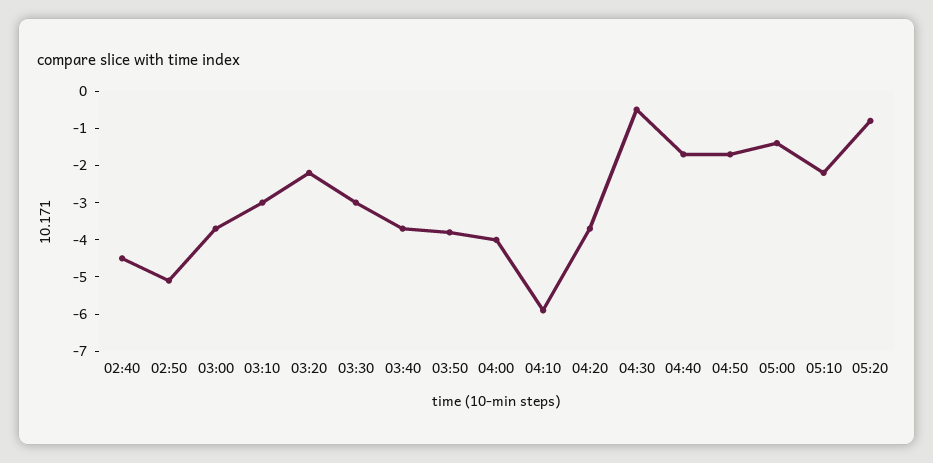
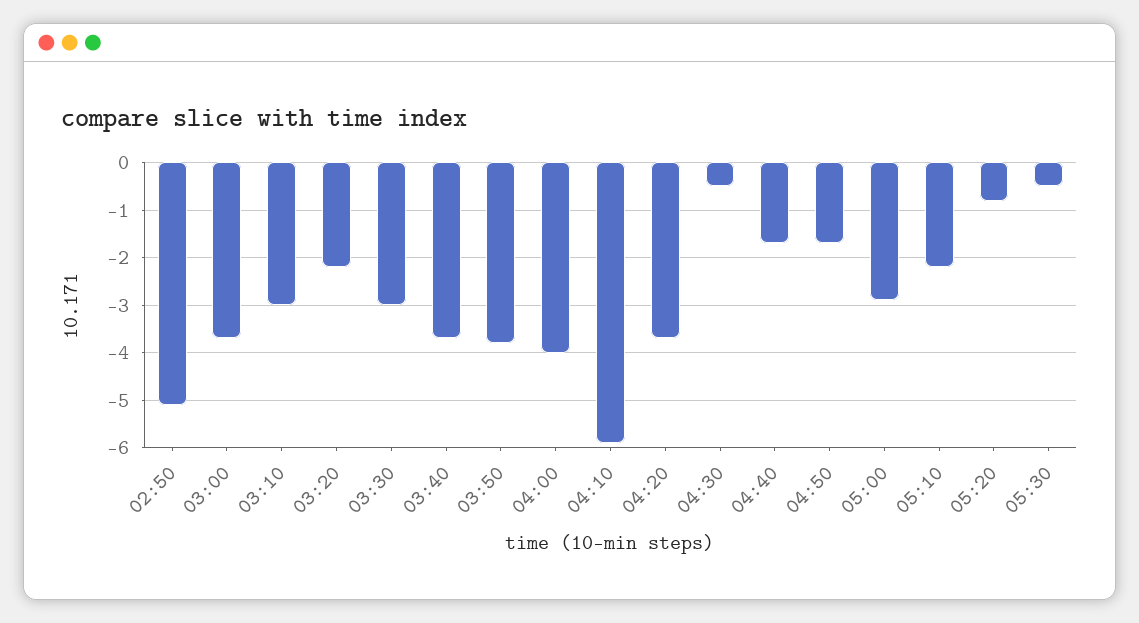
02:40: -4.5 -> none
05:00: -1.5 -> -3
05:30: none -> -0.5

